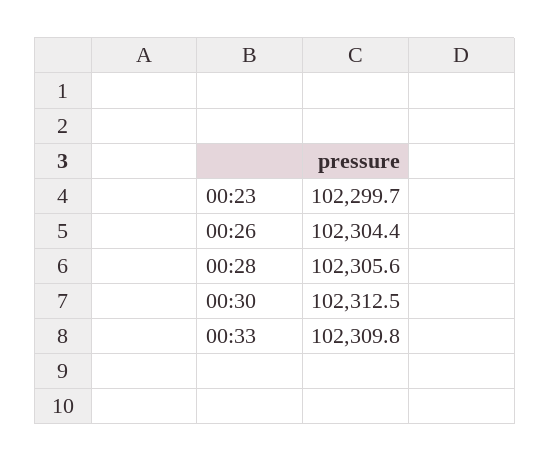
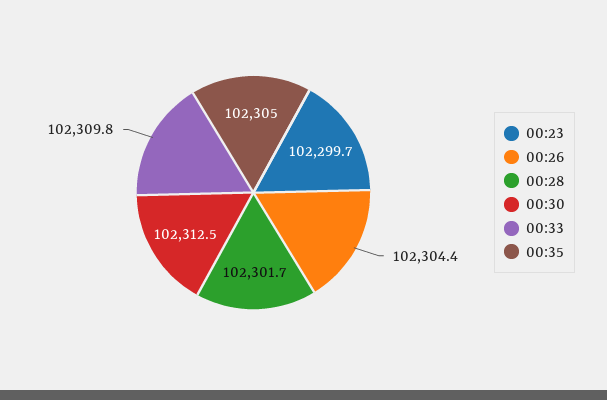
00:28: 102305.6 -> 102301.7
00:35: none -> 102305

